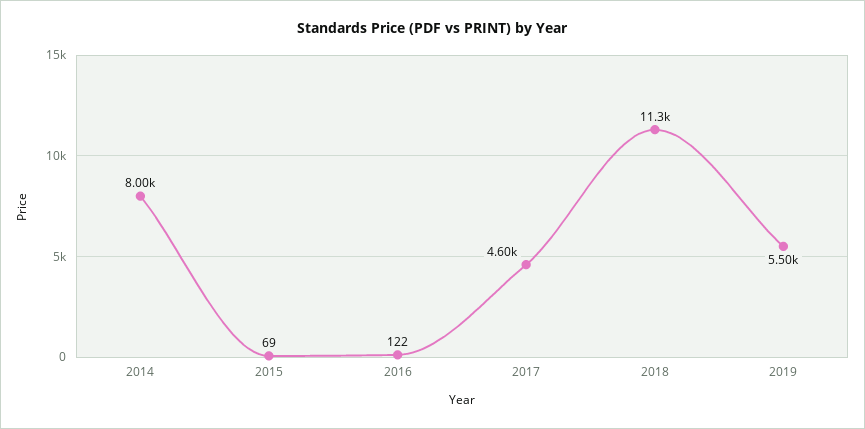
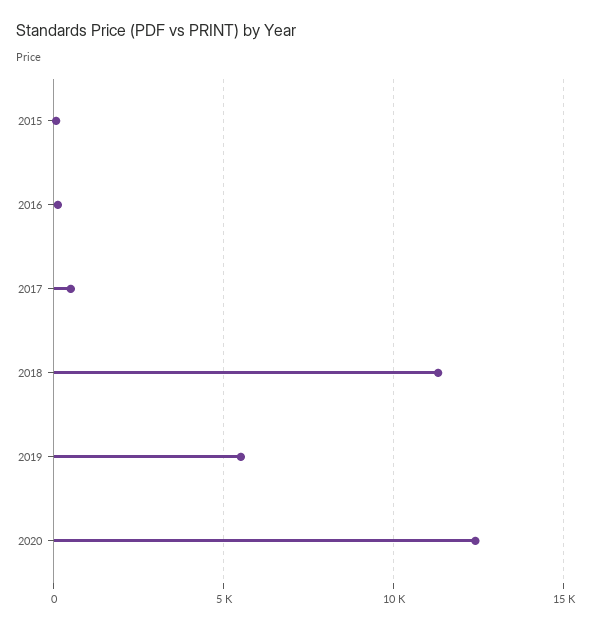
2014: 8000 -> none
2017: 4600 -> 500
2020: none -> 12500

